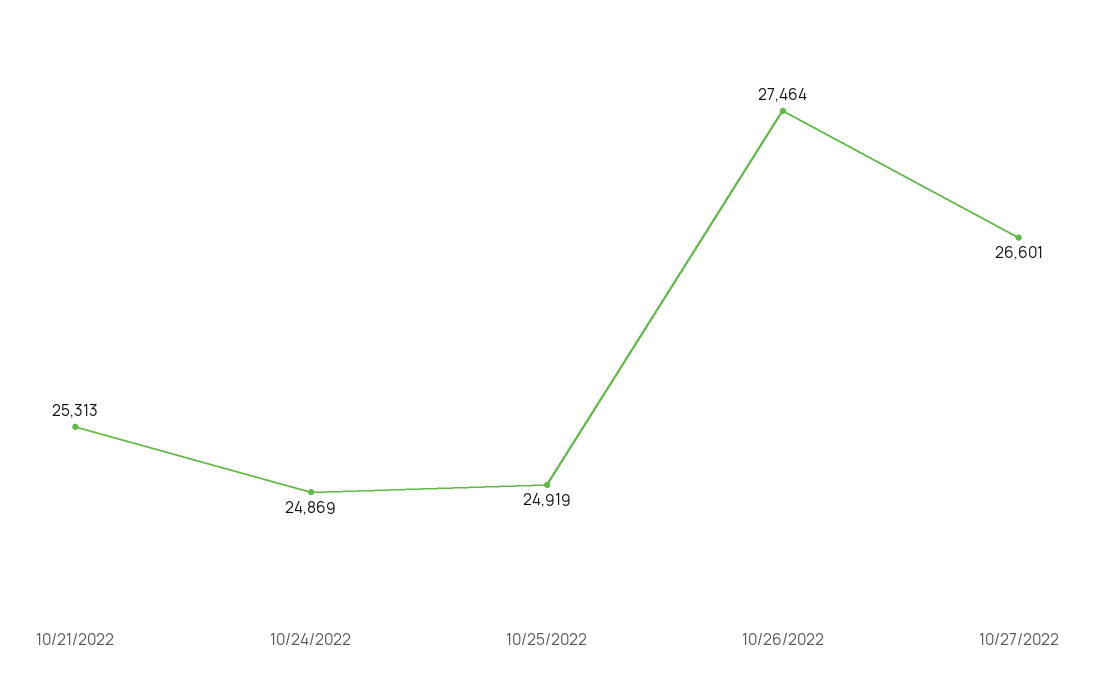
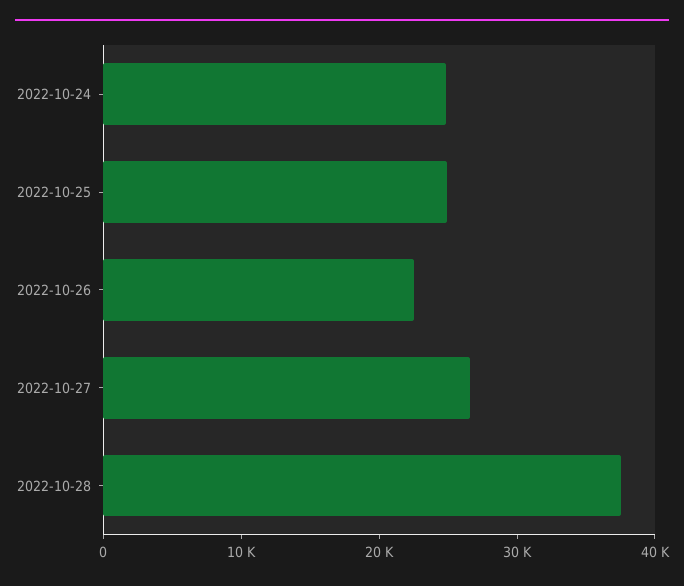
10/21/2022: 25313 -> none
10/26/2022: 27464 -> 22000
2022-10-28: none -> 38000

